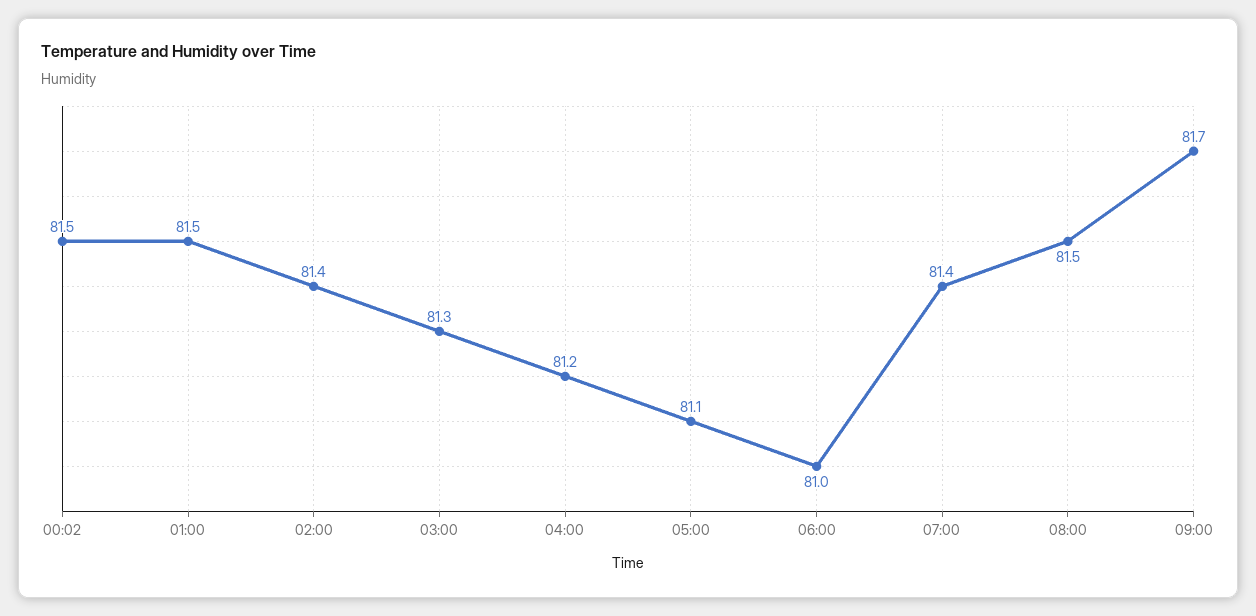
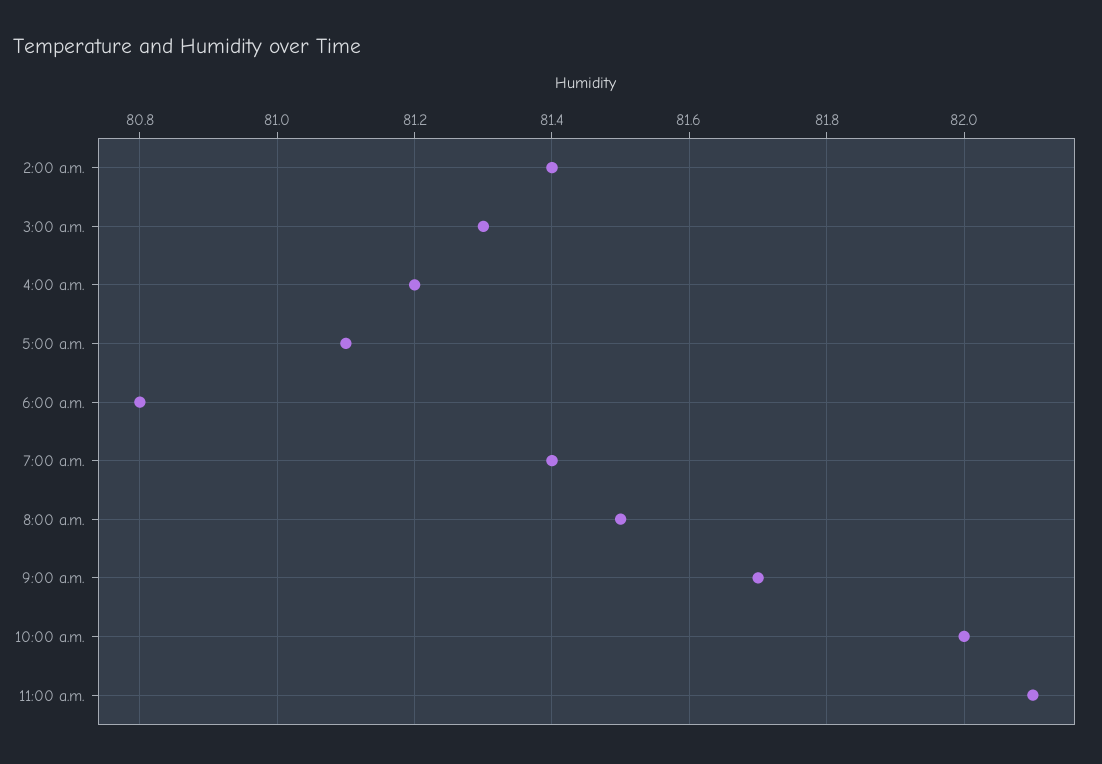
00:02: 81.5 -> none
01:00: 81.5 -> none
06:00: 81 -> 80.8
10:00 a.m.: none -> 82
11:00 a.m.: none -> 82.1

